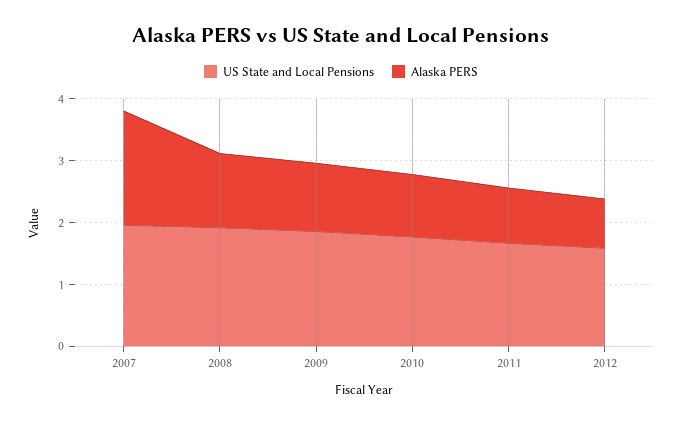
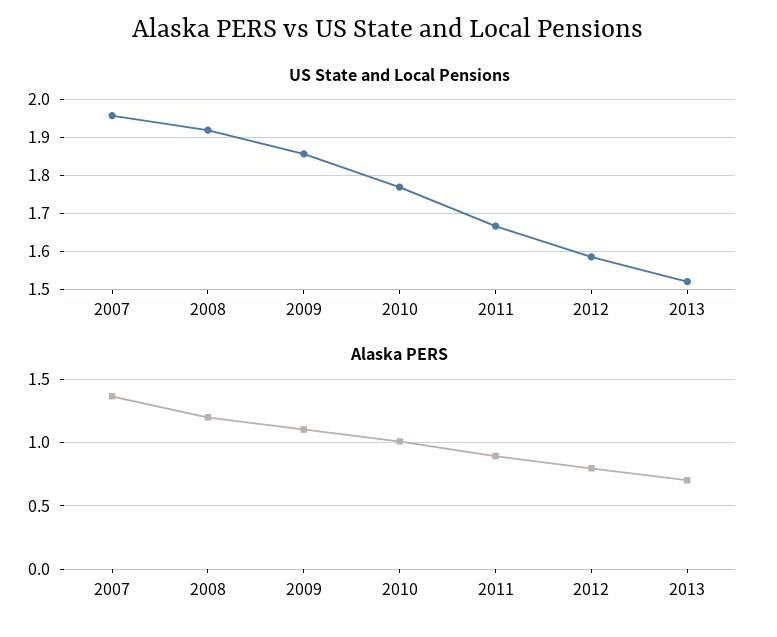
Alaska PERS, 2007: 1.8 -> 1.35
US State and Local Pensions, 2013: none -> 1.52
Alaska PERS, 2013: none -> 0.7

